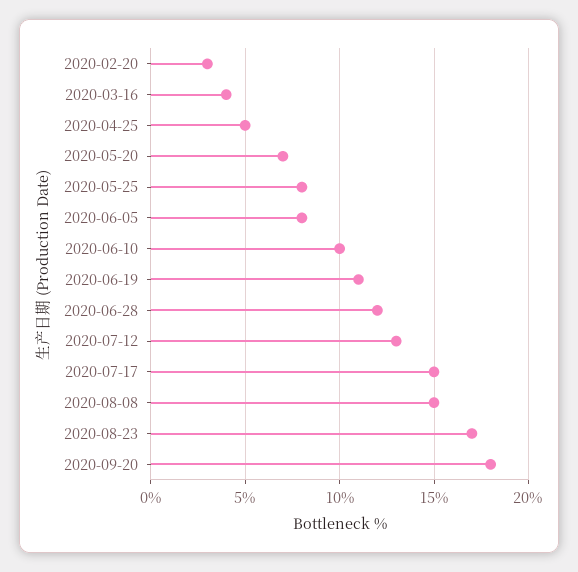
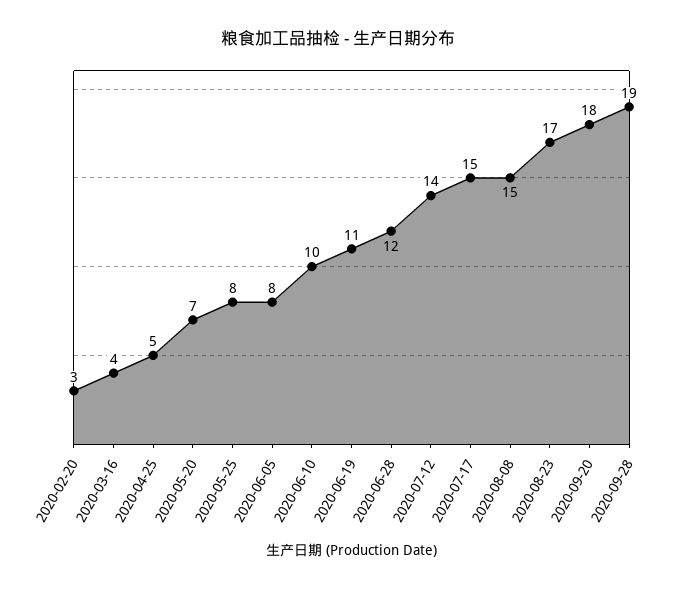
2020-07-12: 13 -> 14
2020-09-28: none -> 19

